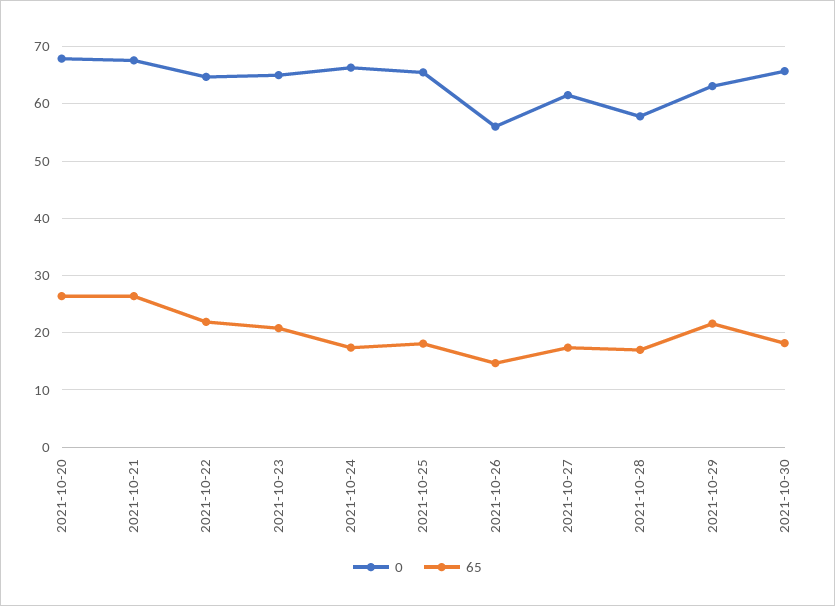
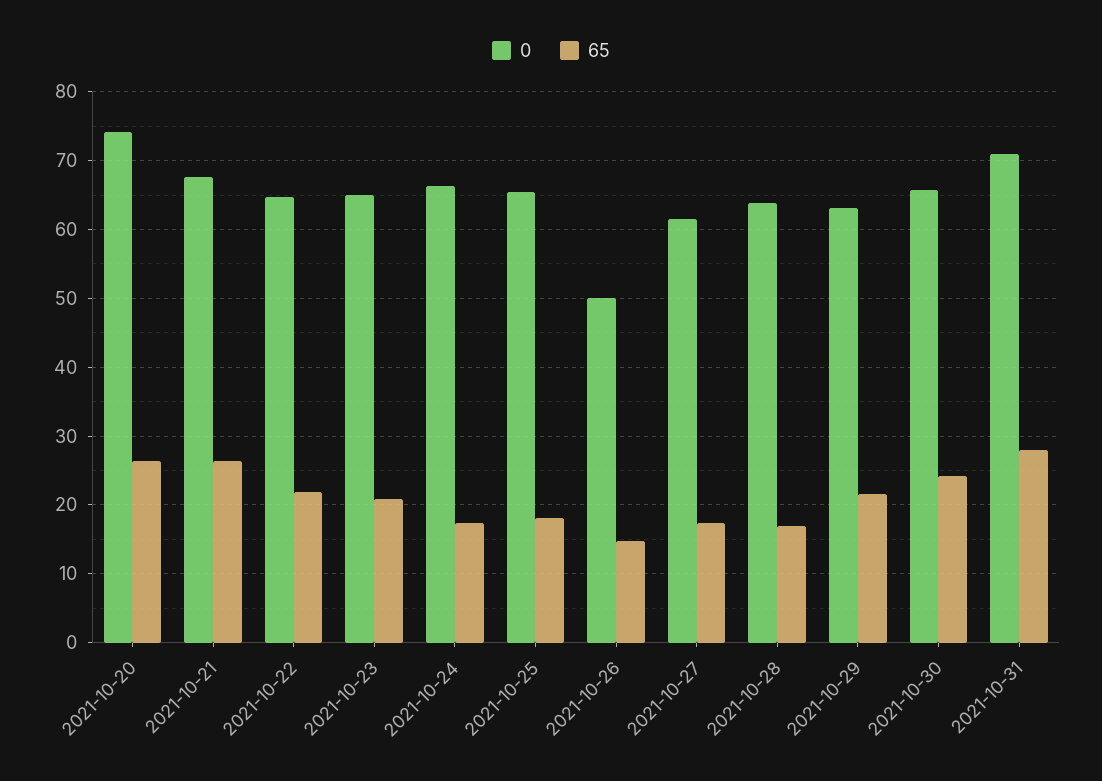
0, 2021-10-20: 68 -> 74
0, 2021-10-26: 56 -> 50
0, 2021-10-28: 58 -> 64
65, 2021-10-30: 18 -> 24
0, 2021-10-31: none -> 71
65, 2021-10-31: none -> 28

